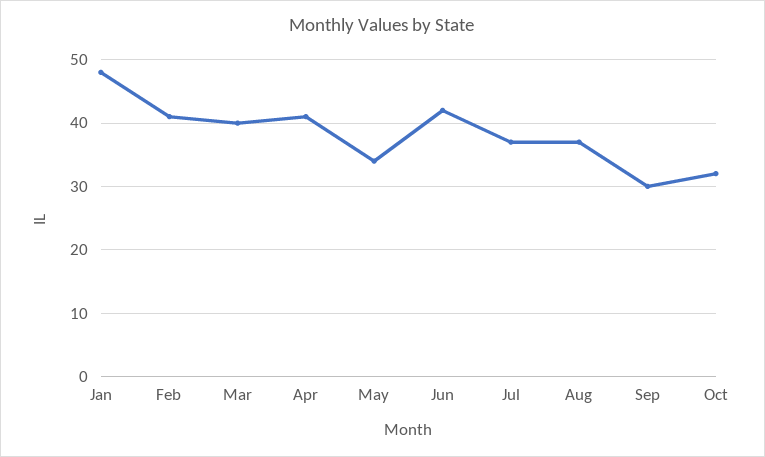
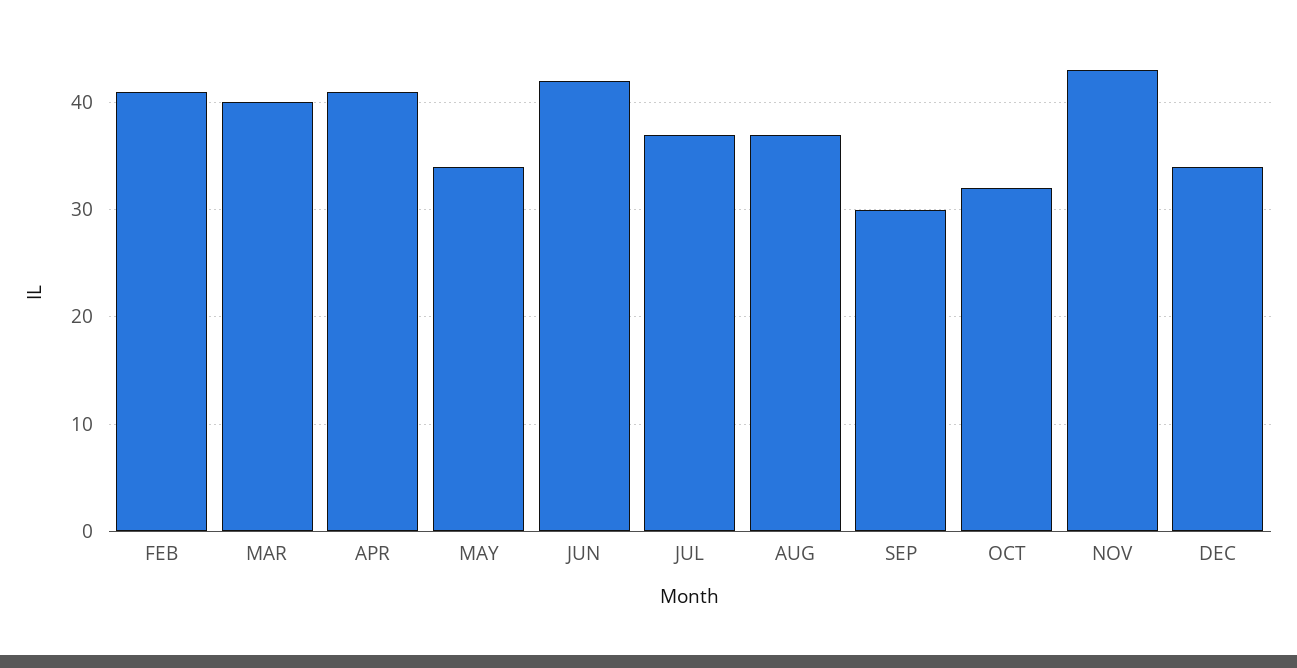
Jan: 48 -> none
NOV: none -> 43
DEC: none -> 34

